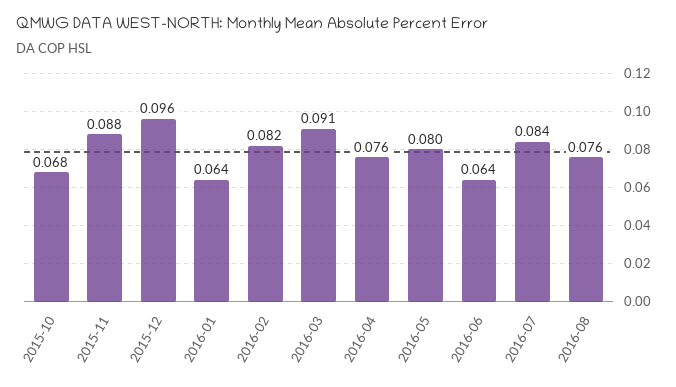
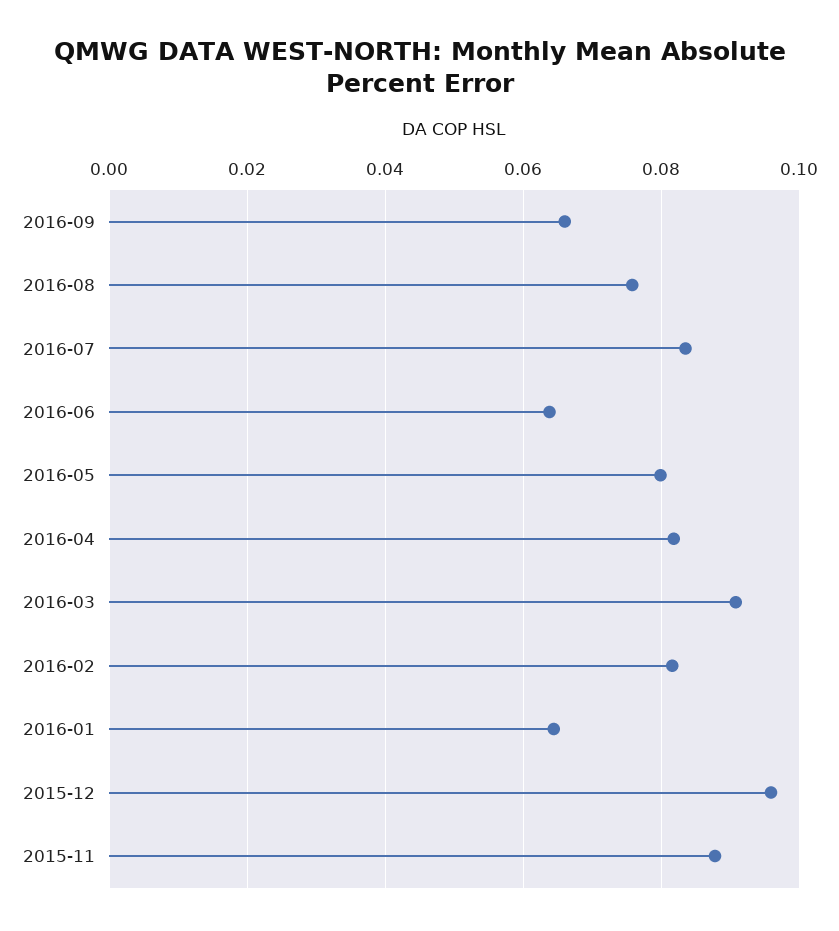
2015-10: 0.068 -> none
2016-04: 0.076 -> 0.082
2016-09: none -> 0.066

